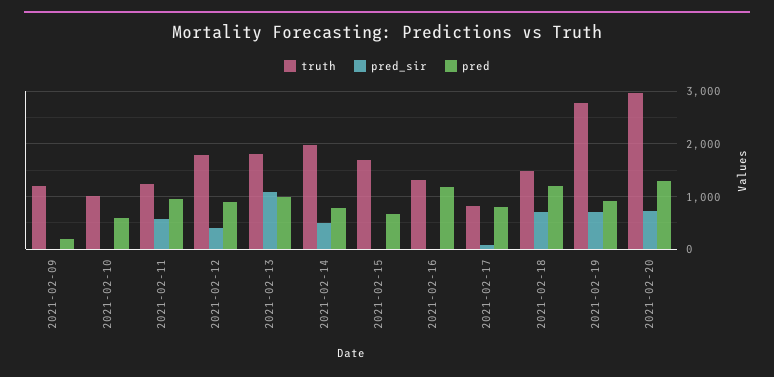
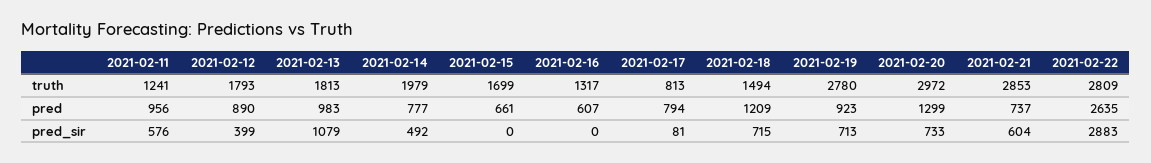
truth, 2021-02-09: 1200 -> none
pred_sir, 2021-02-09: 0 -> none
pred, 2021-02-09: 200 -> none
truth, 2021-02-10: 1000 -> none
pred_sir, 2021-02-10: 0 -> none
pred, 2021-02-10: 600 -> none
pred, 2021-02-16: 1200 -> 607
truth, 2021-02-21: none -> 2853
truth, 2021-02-22: none -> 2809
pred, 2021-02-21: none -> 737
pred, 2021-02-22: none -> 2635
pred_sir, 2021-02-21: none -> 604
pred_sir, 2021-02-22: none -> 2883

